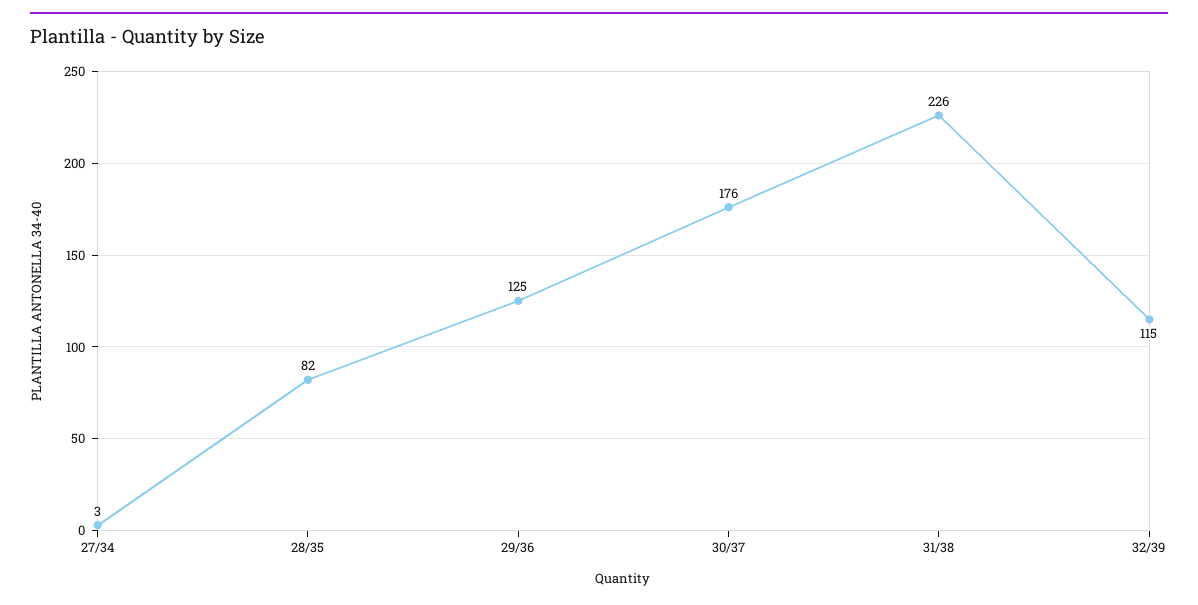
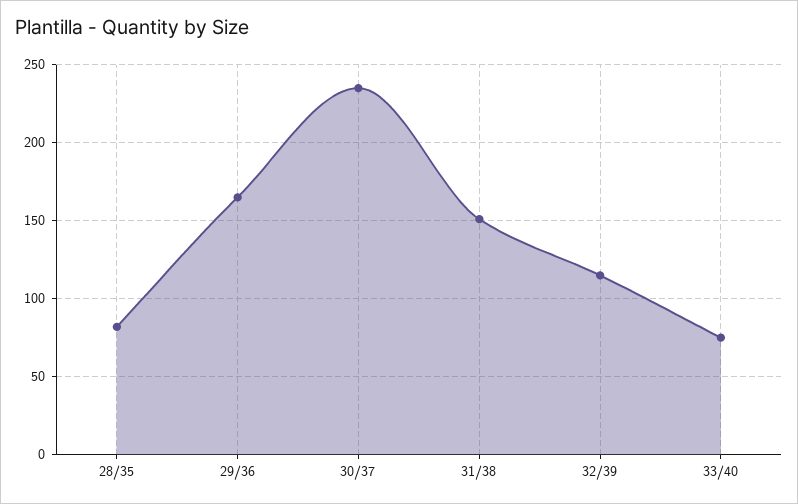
27/34: 3 -> none
29/36: 125 -> 165
30/37: 176 -> 235
31/38: 226 -> 150
33/40: none -> 75

